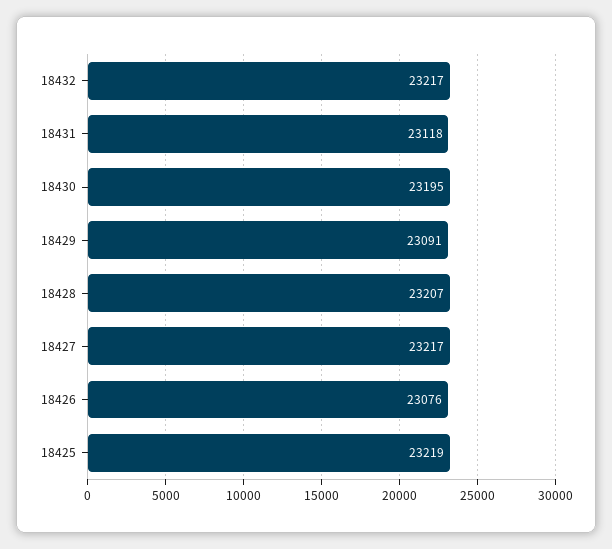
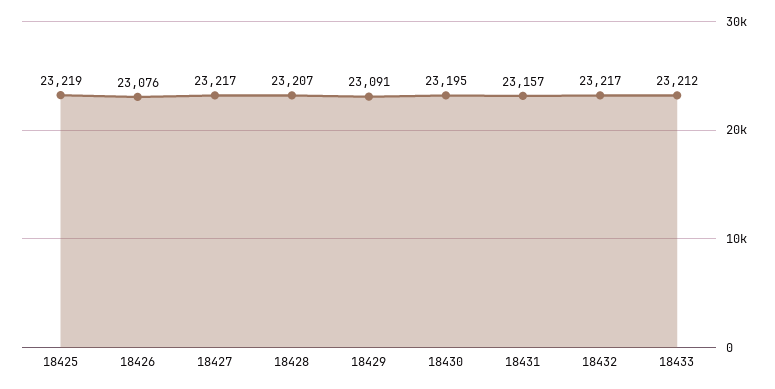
18431: 23118 -> 23157
18433: none -> 23212

